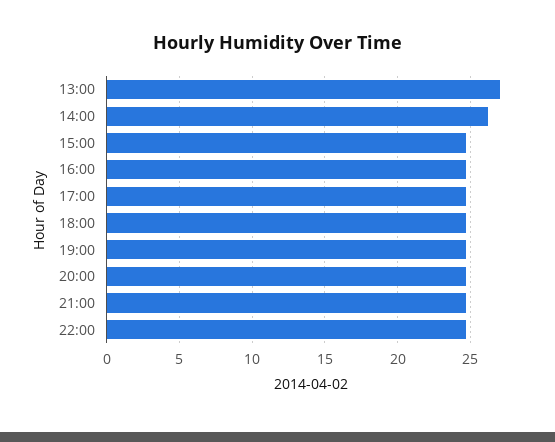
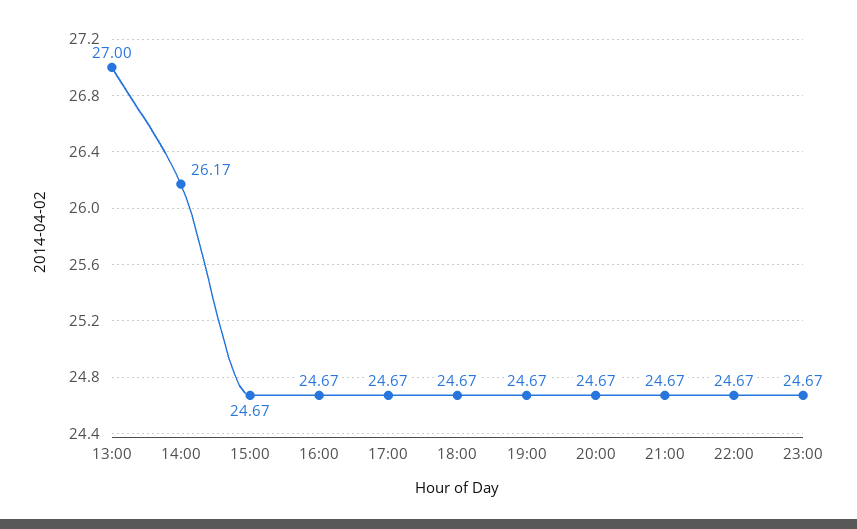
23:00: none -> 24.67

